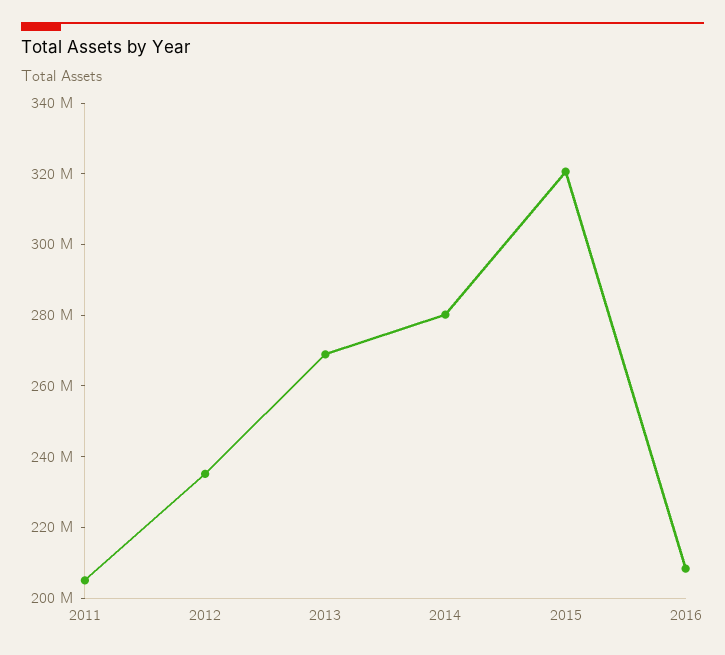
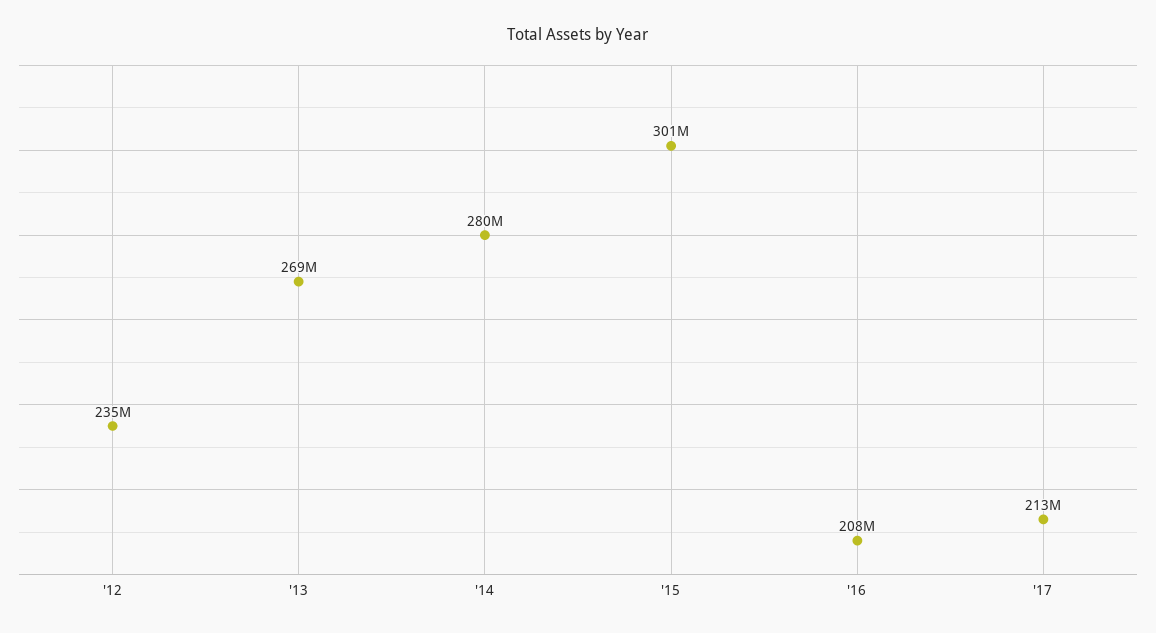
2011: 205000000 -> none
2015: 320000000 -> 301000000
'17: none -> 213000000

